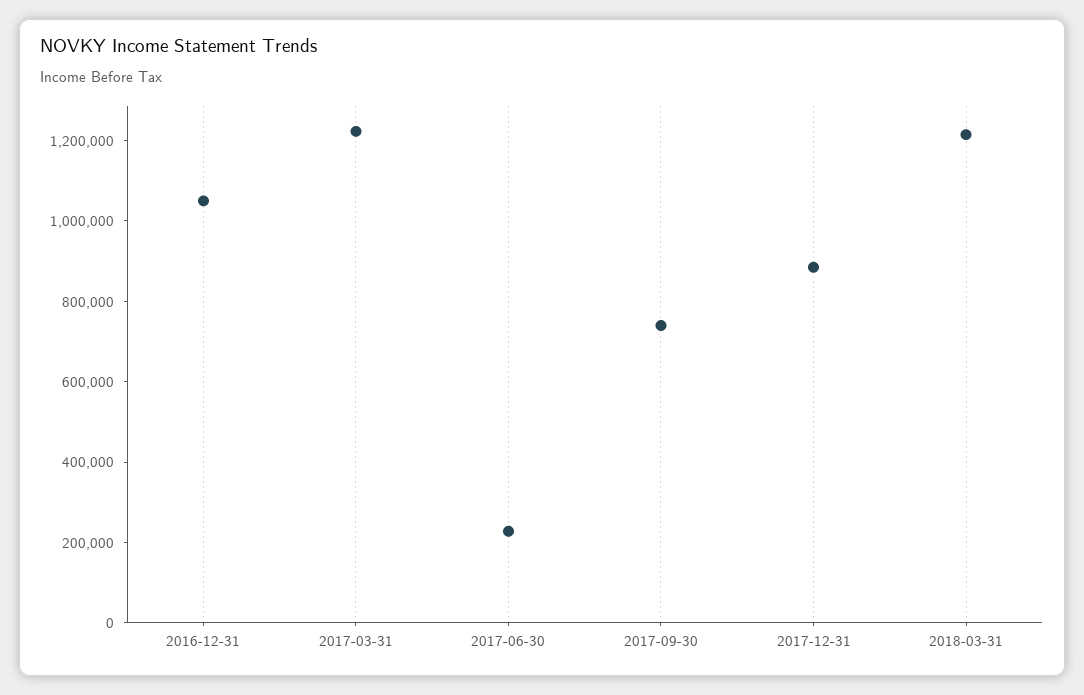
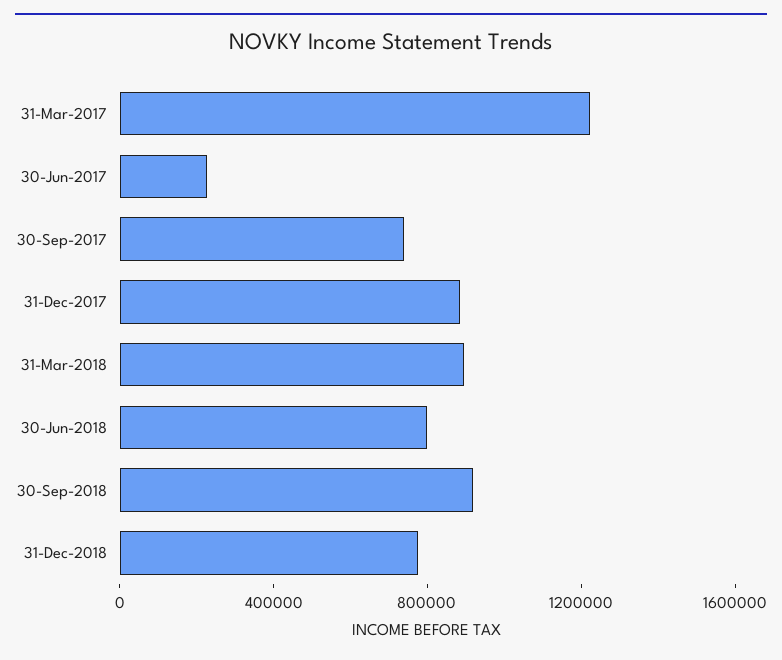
2016-12-31: 1050000 -> none
2018-03-31: 1200000 -> 900000
30-Jun-2018: none -> 800000
30-Sep-2018: none -> 900000
31-Dec-2018: none -> 800000

